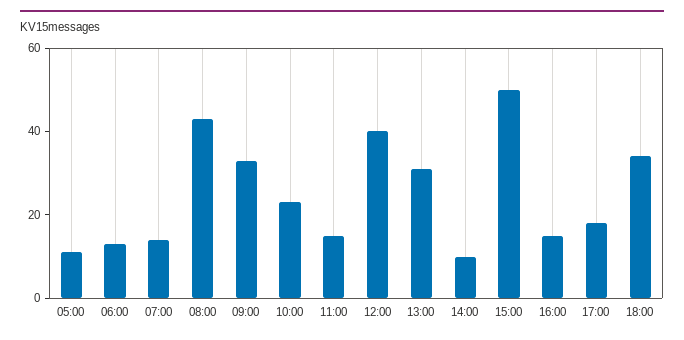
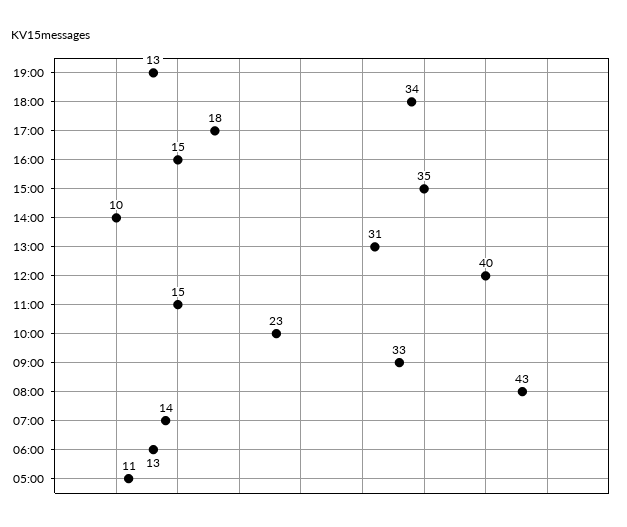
15:00: 50 -> 35
19:00: none -> 13

